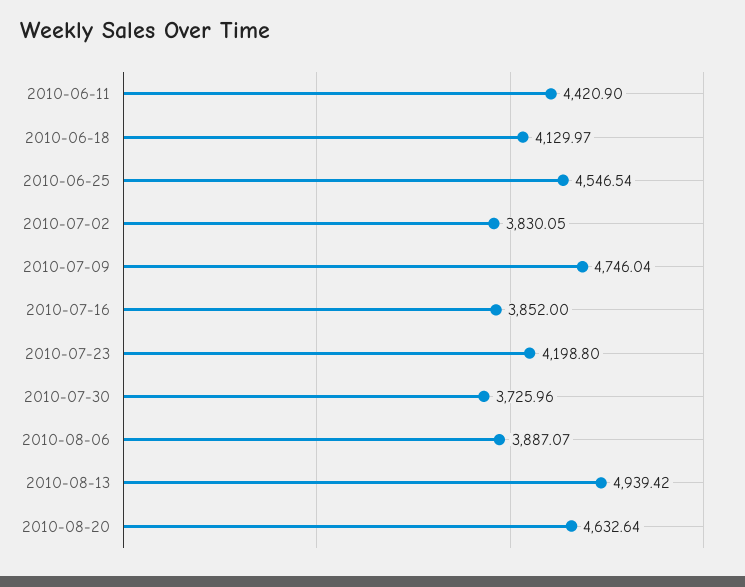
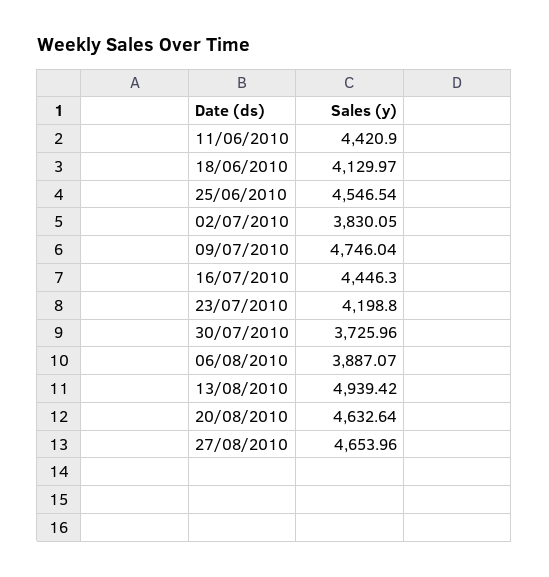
2010-07-16: 3852 -> 4446.3
27/08/2010: none -> 4653.96

